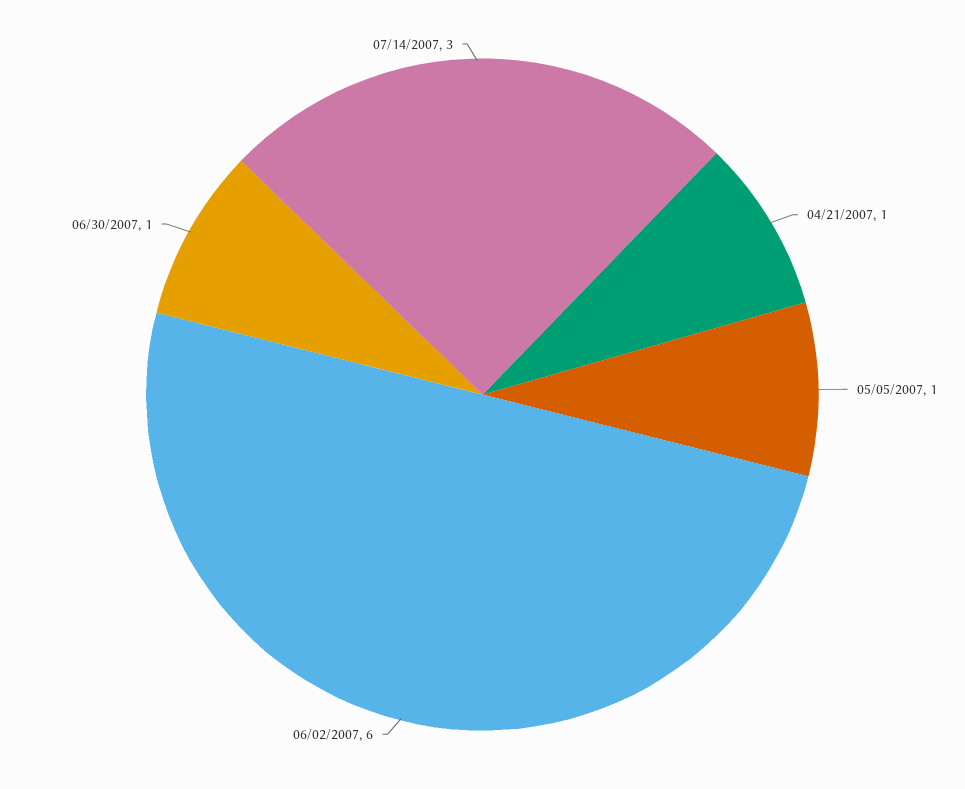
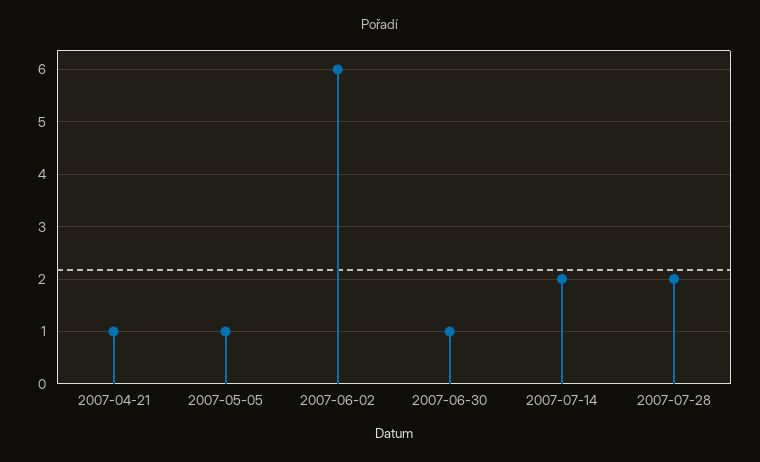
07/14/2007: 3 -> 2
2007-07-28: none -> 2

